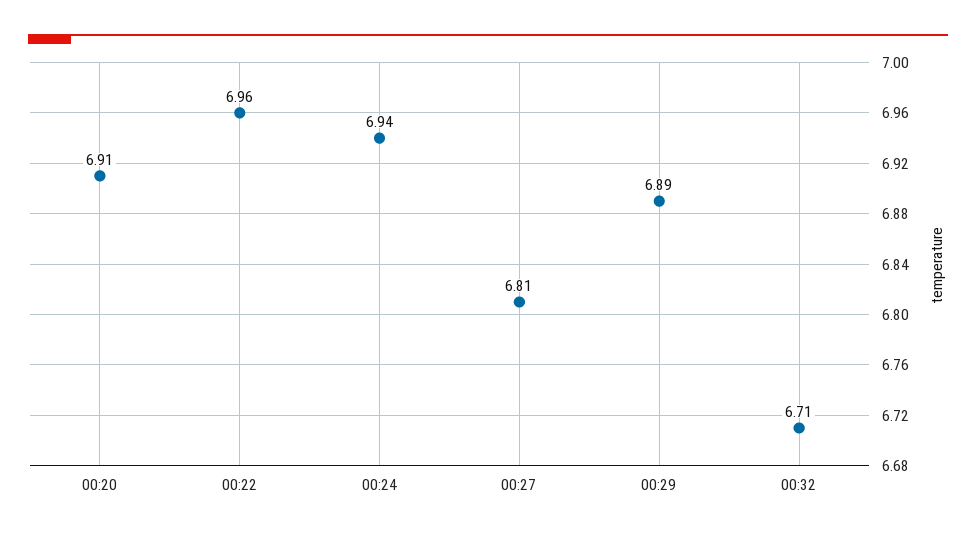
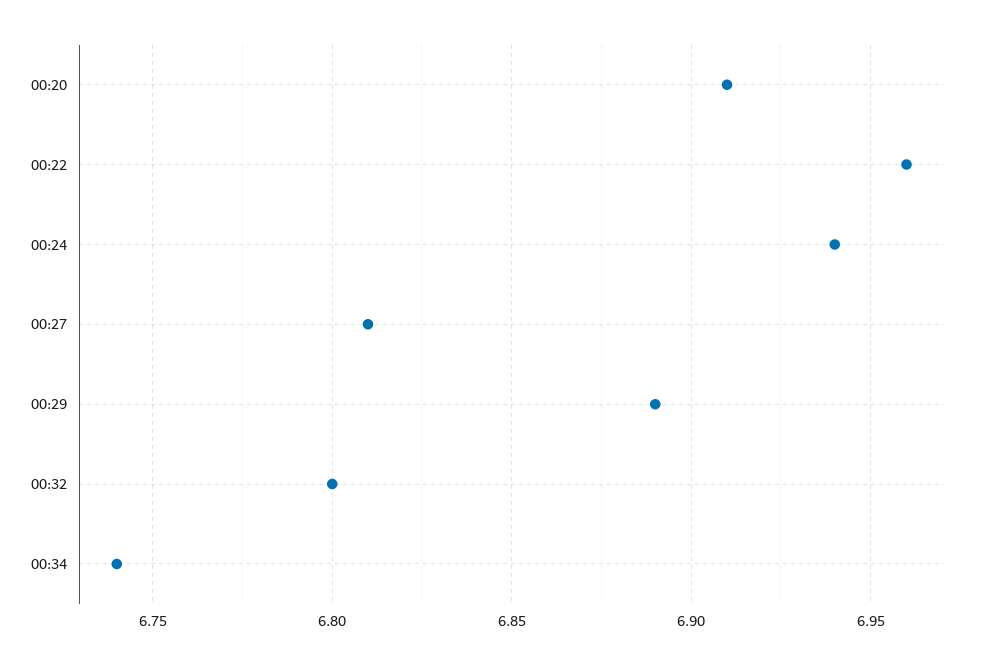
00:32: 6.71 -> 6.8
00:34: none -> 6.74

